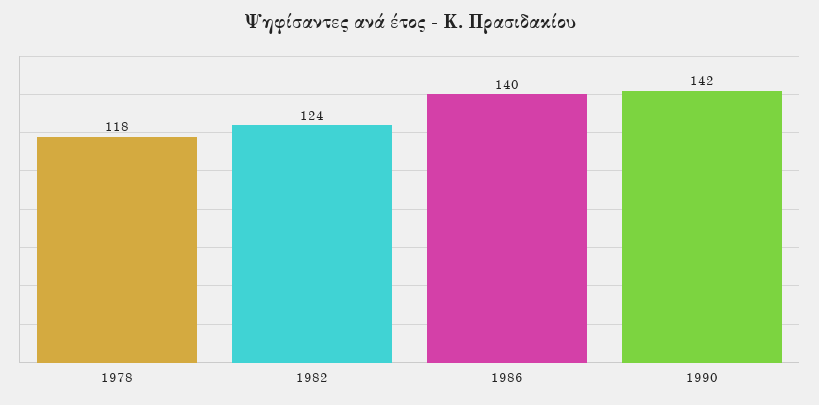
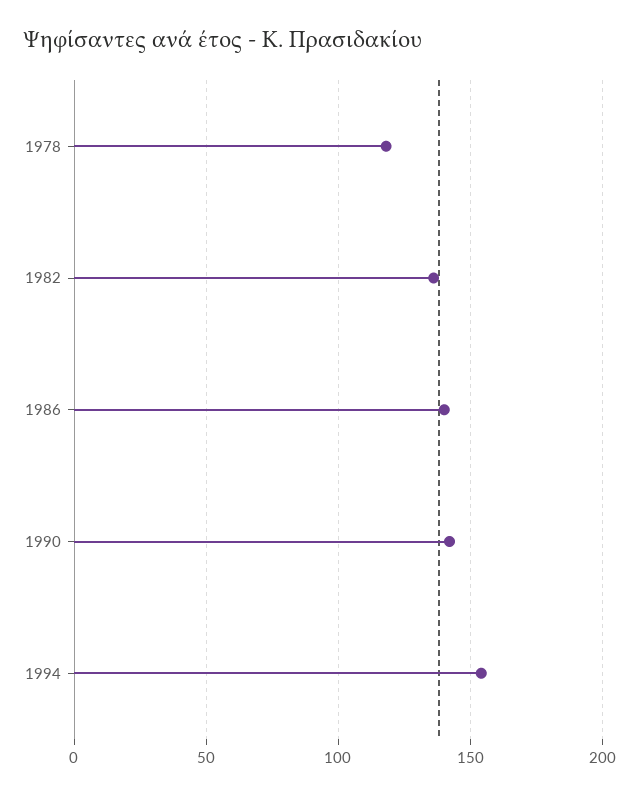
1982: 124 -> 135
1994: none -> 155

